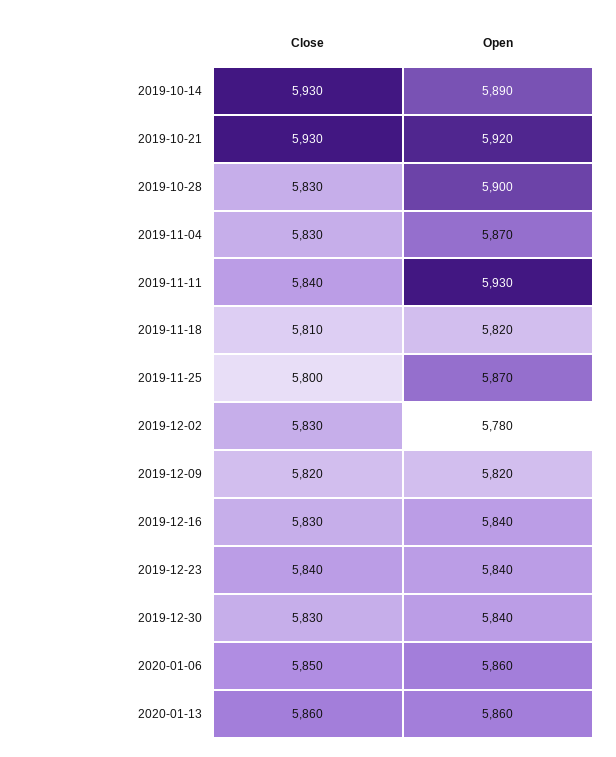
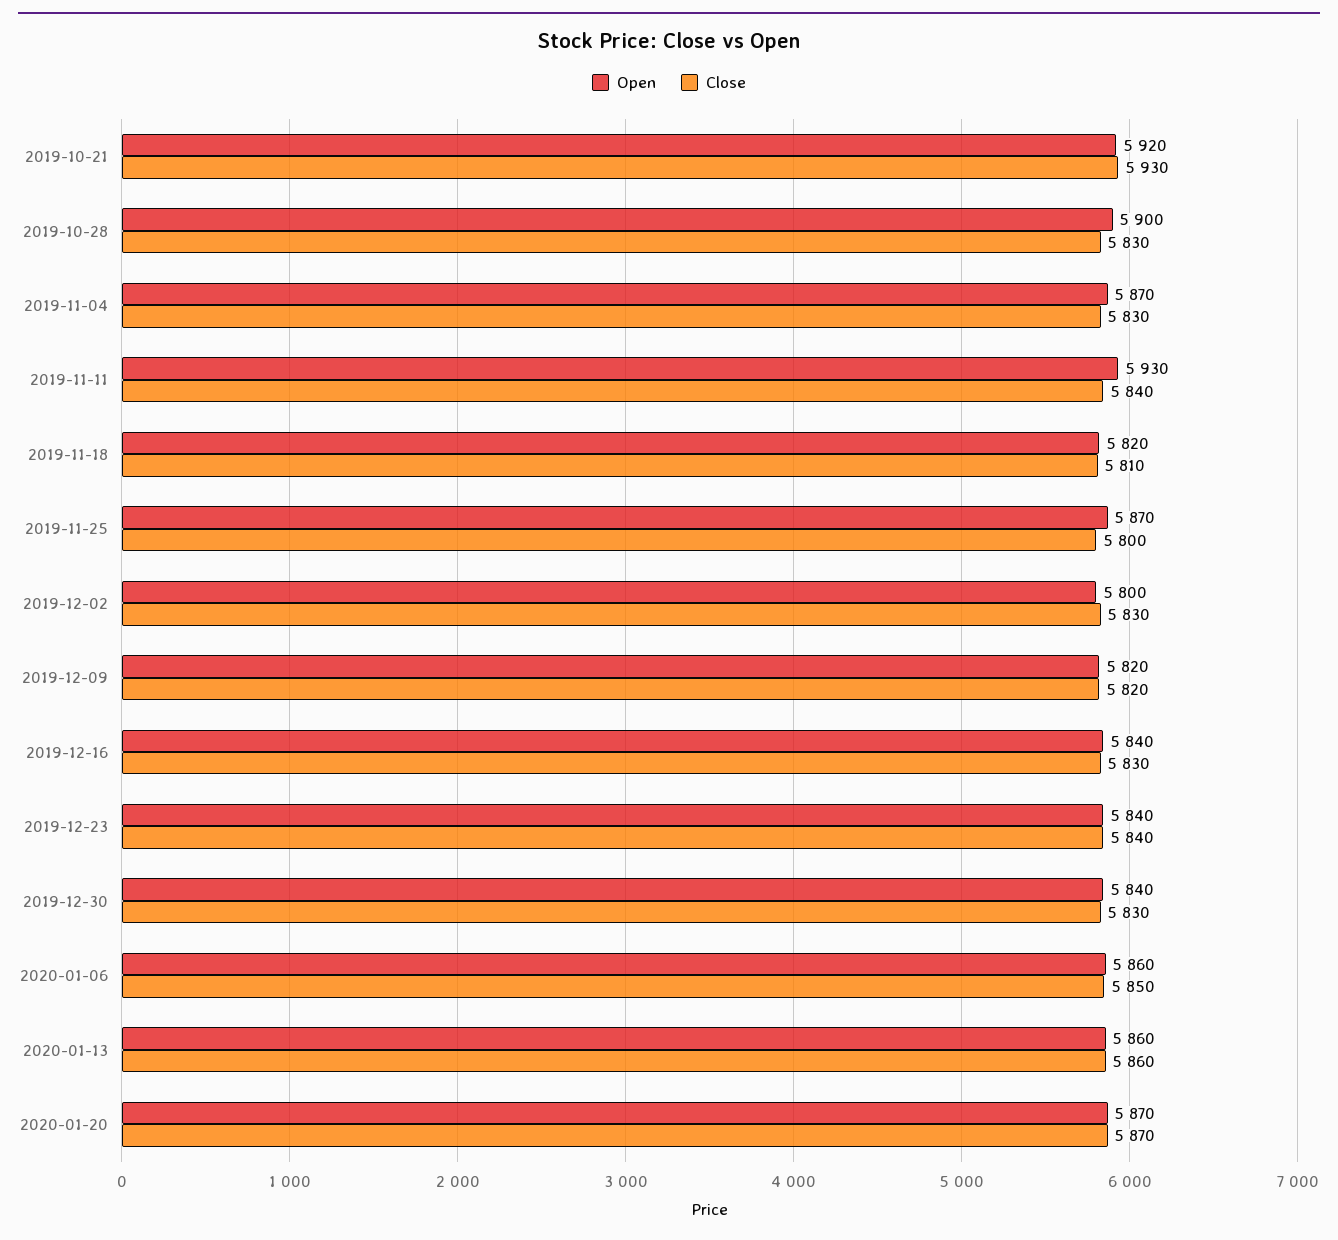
Close, 2019-10-14: 5930 -> none
Open, 2019-10-14: 5890 -> none
Open, 2019-12-02: 5780 -> 5800
Open, 2020-01-20: none -> 5870
Close, 2020-01-20: none -> 5870

